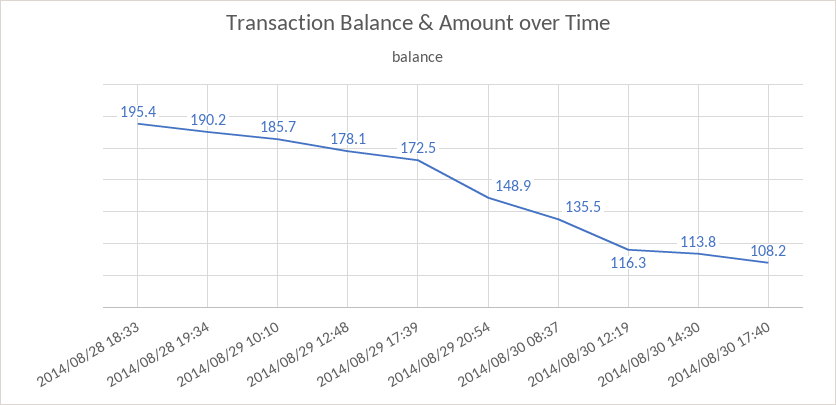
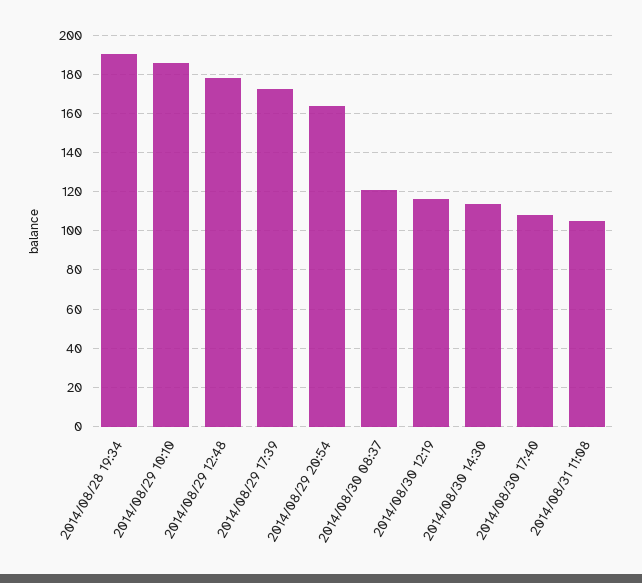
2014/08/28 18:33: 195.4 -> none
2014/08/29 20:54: 148.9 -> 165
2014/08/30 08:37: 135.5 -> 120
2014/08/31 11:08: none -> 105

